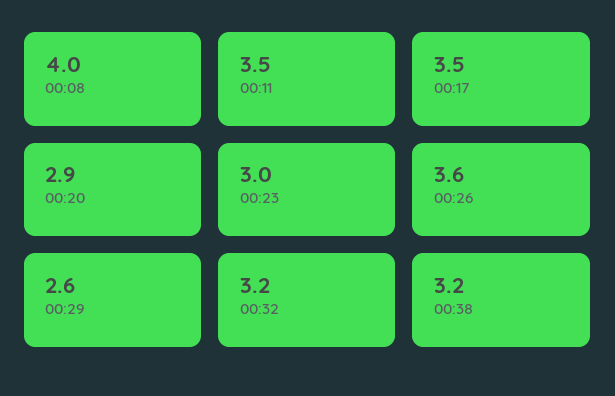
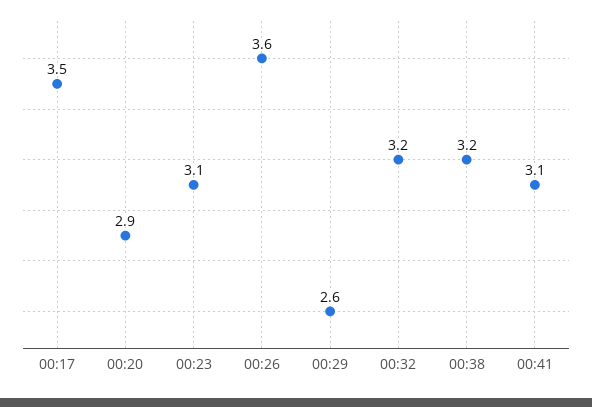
00:08: 4 -> none
00:11: 3.5 -> none
00:23: 3 -> 3.1
00:41: none -> 3.1

